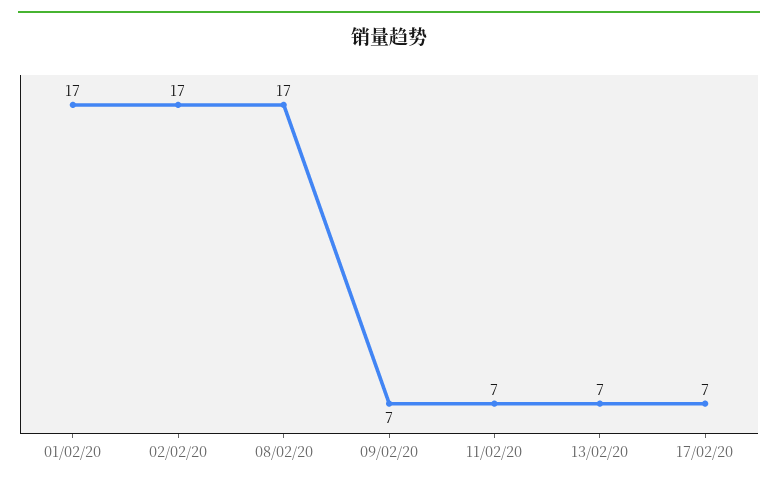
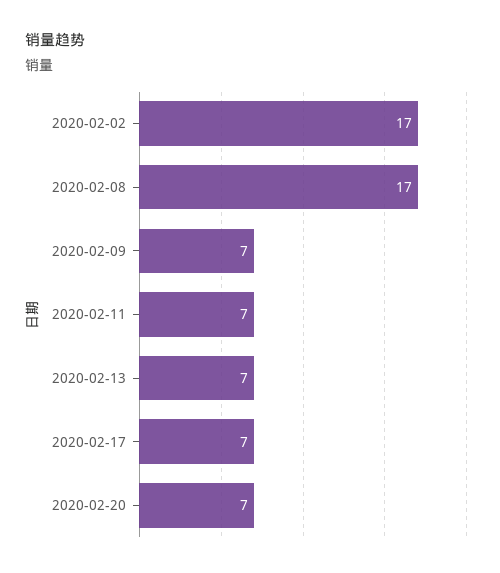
01/02/20: 17 -> none
2020-02-20: none -> 7

